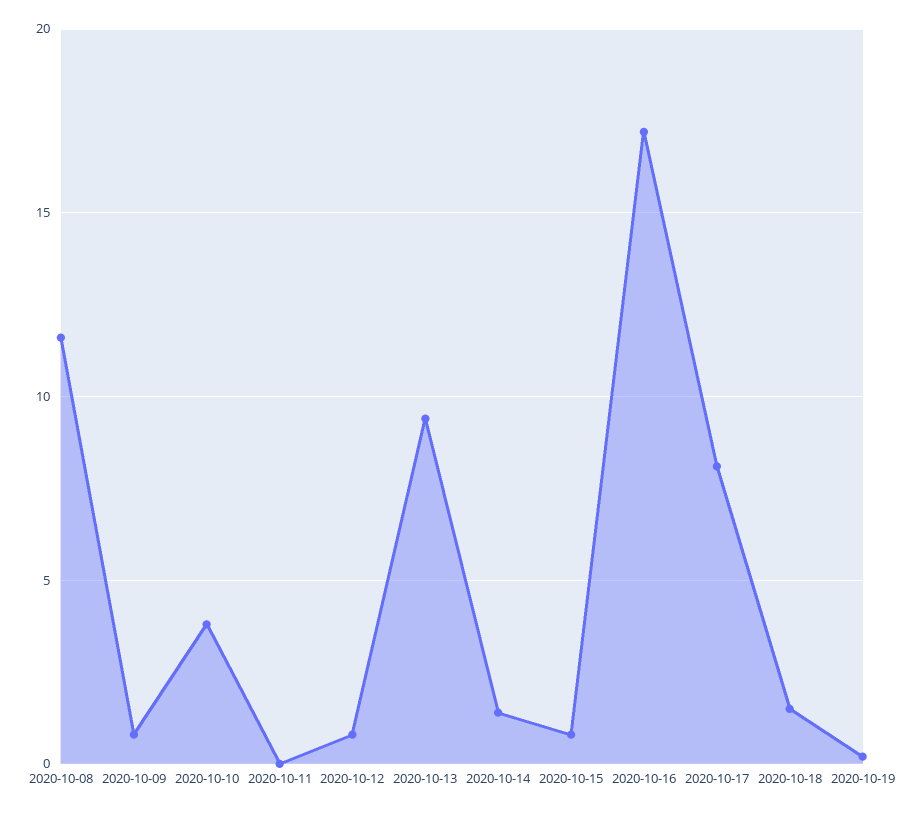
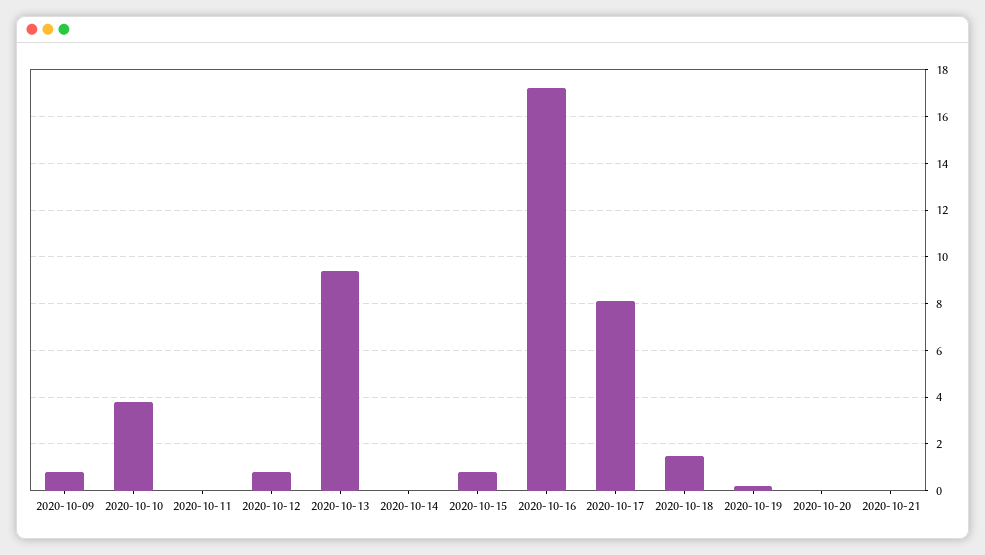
2020-10-08: 11.5 -> none
2020-10-14: 1.5 -> 0
2020-10-20: none -> 0
2020-10-21: none -> 0

